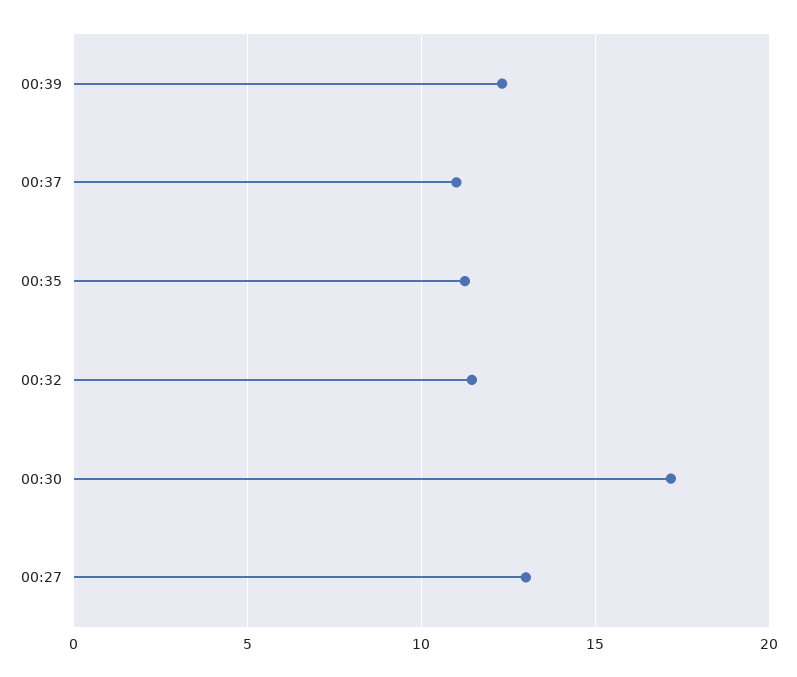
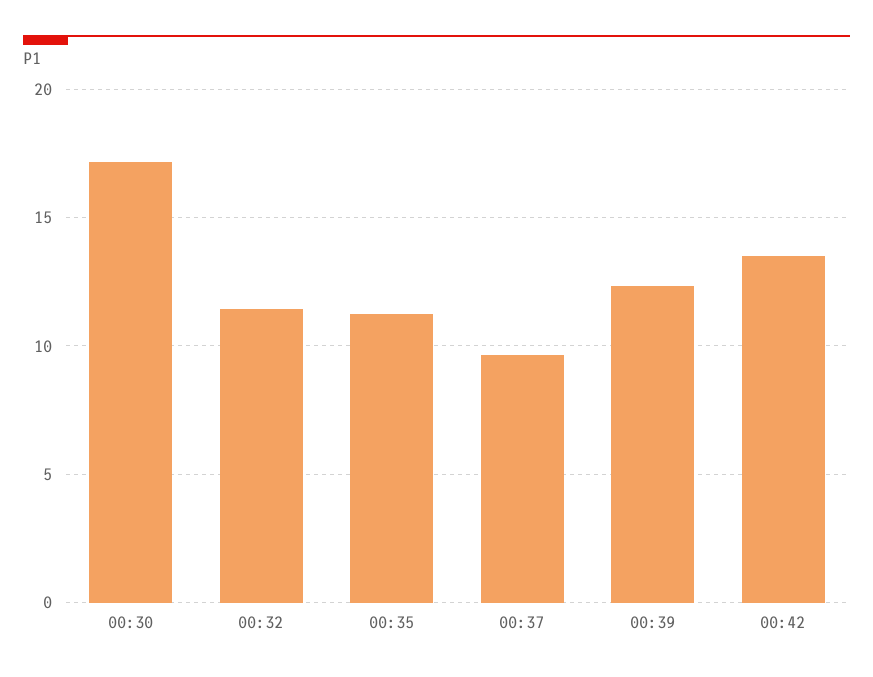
00:37: 11 -> 9.5
00:27: 13 -> none
00:42: none -> 13.5

